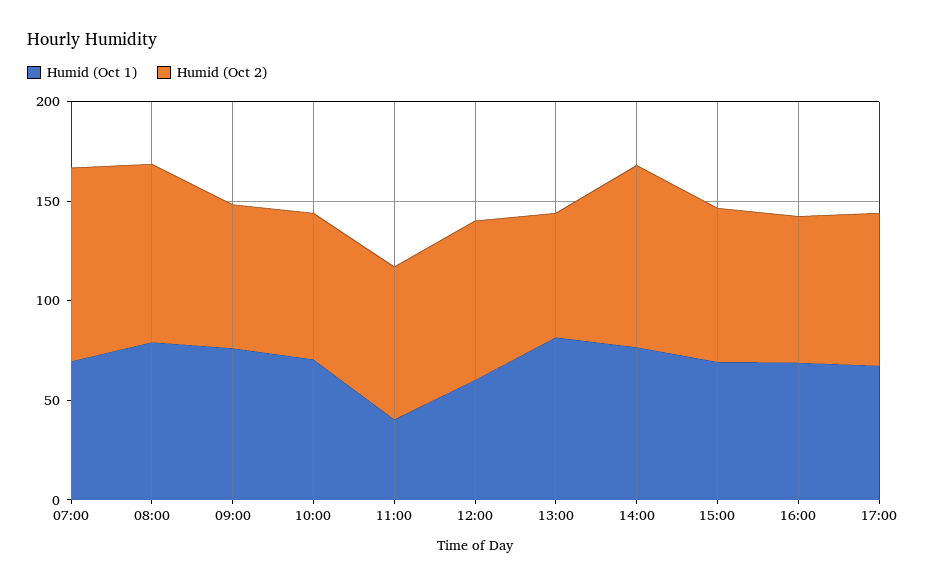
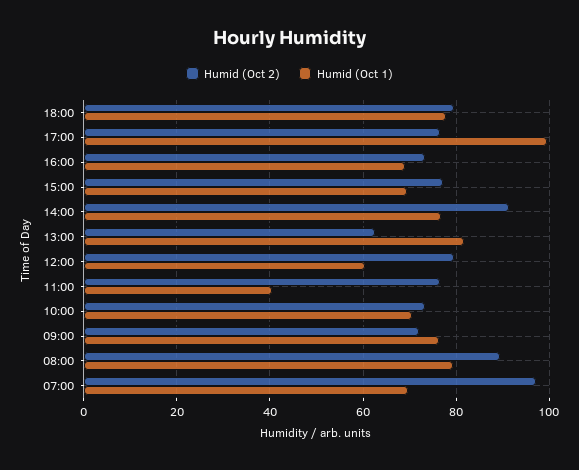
Humid (Oct 1), 17:00: 70 -> 100
Humid (Oct 2), 18:00: none -> 80
Humid (Oct 1), 18:00: none -> 78

